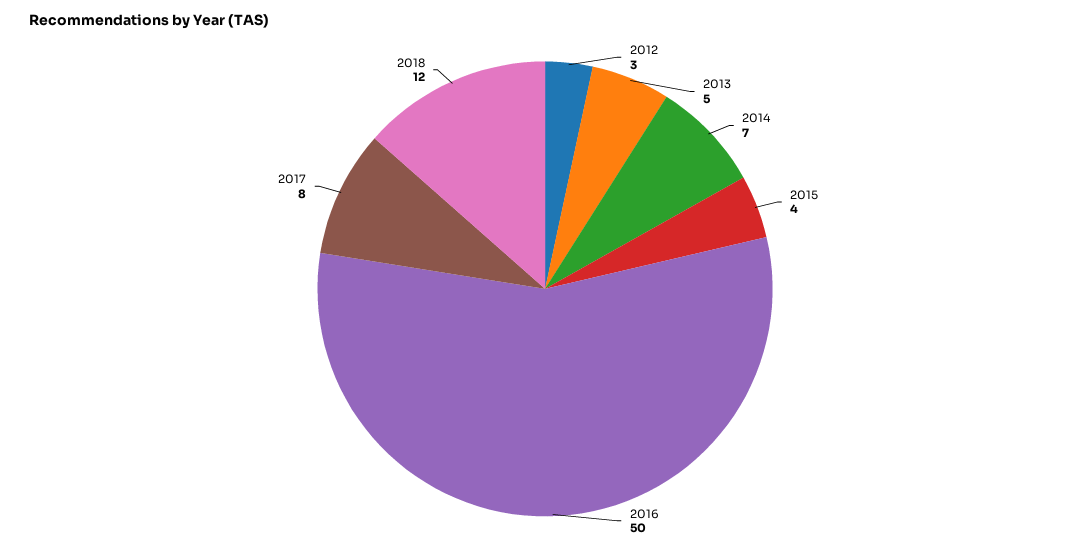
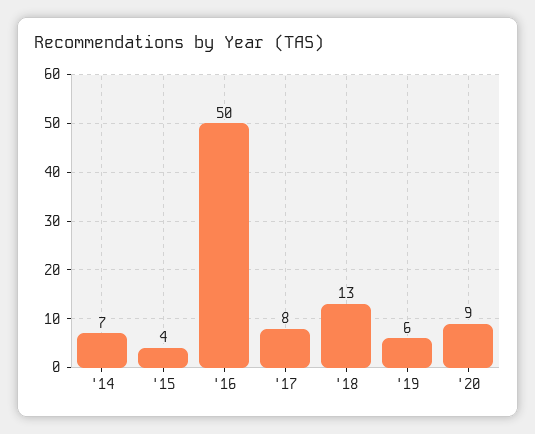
2012: 3 -> none
2013: 5 -> none
2018: 12 -> 13
'19: none -> 6
'20: none -> 9

